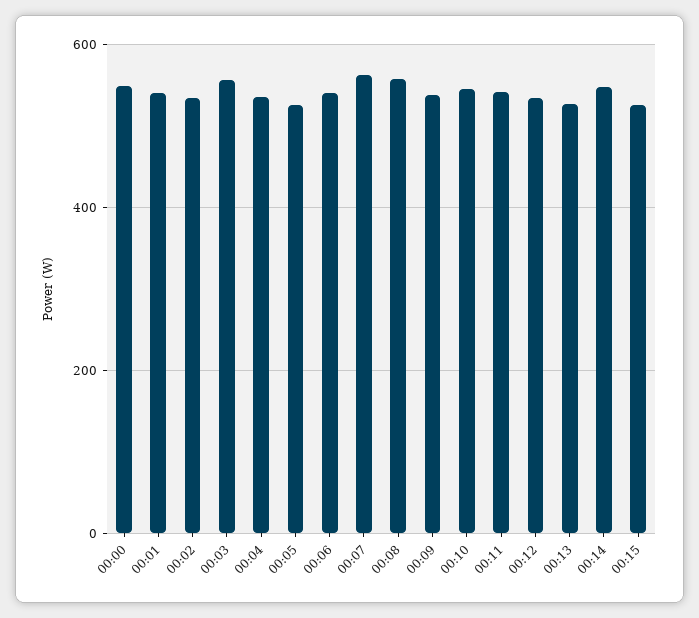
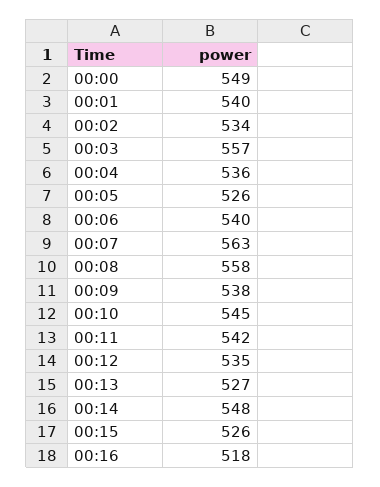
00:16: none -> 518

